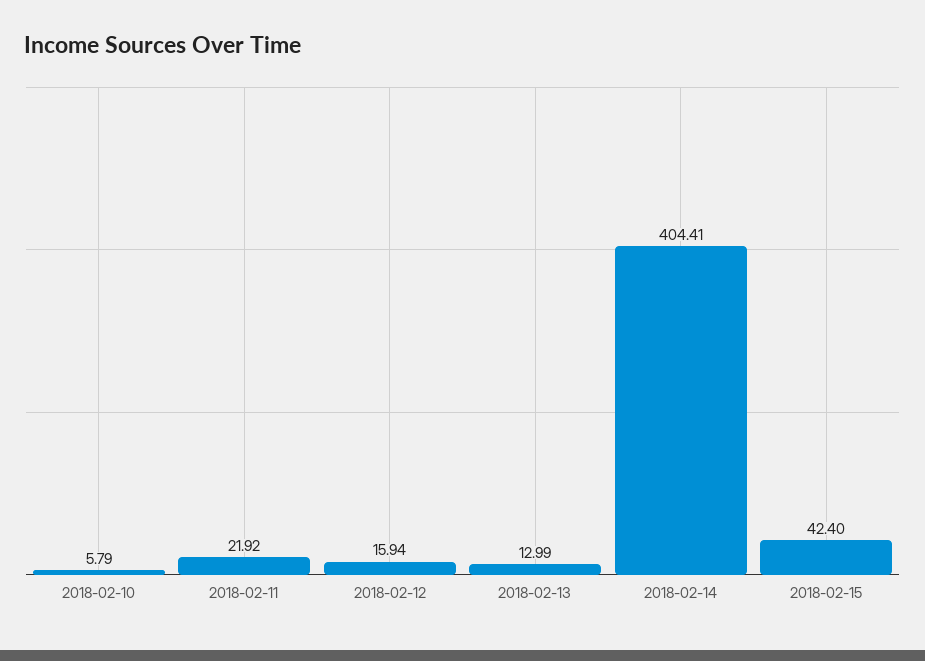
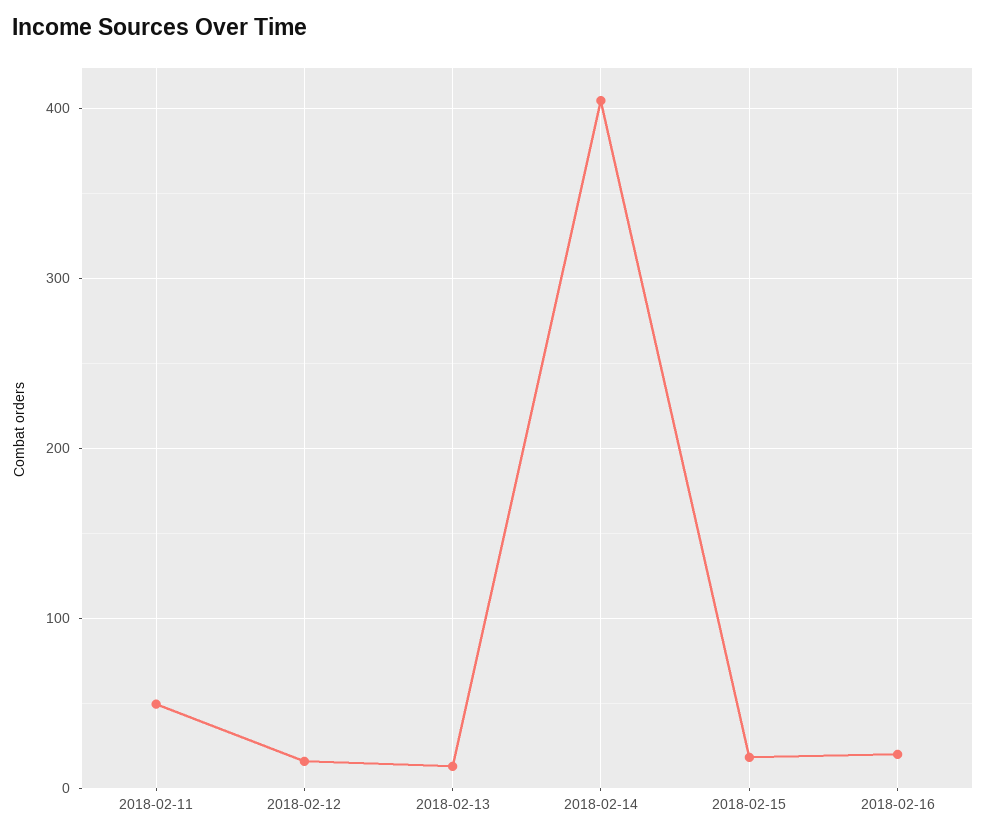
2018-02-10: 5.79 -> none
2018-02-11: 21.92 -> 50
2018-02-15: 42.4 -> 20
2018-02-16: none -> 20

